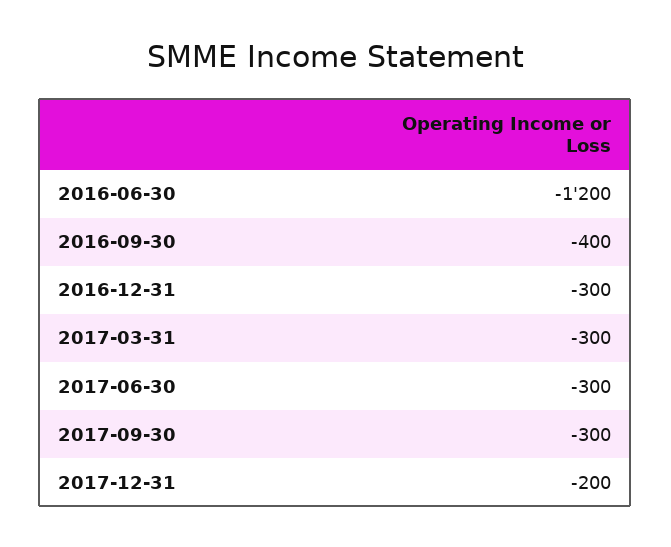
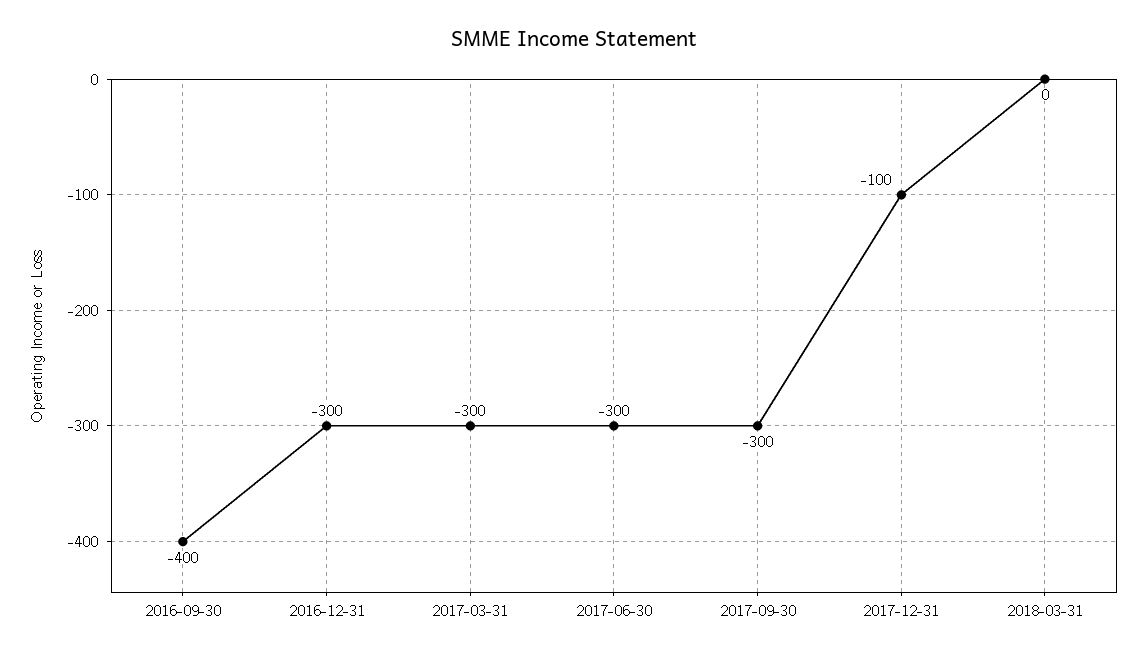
2016-06-30: -1200 -> none
2017-12-31: -200 -> -100
2018-03-31: none -> 0

